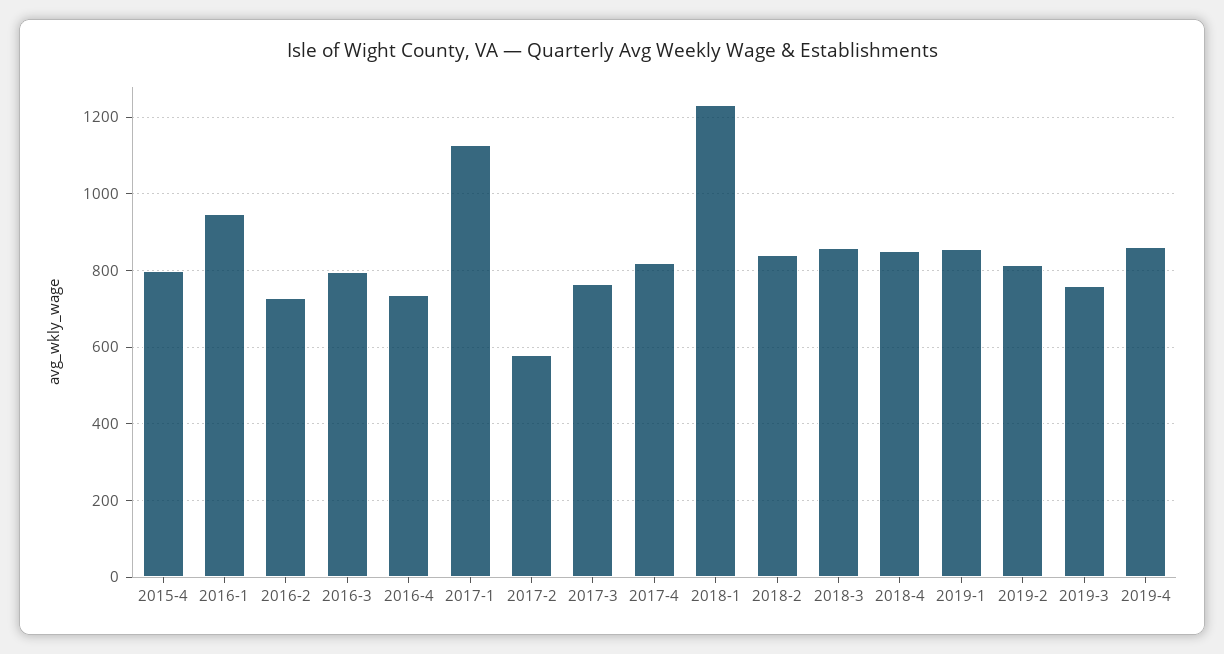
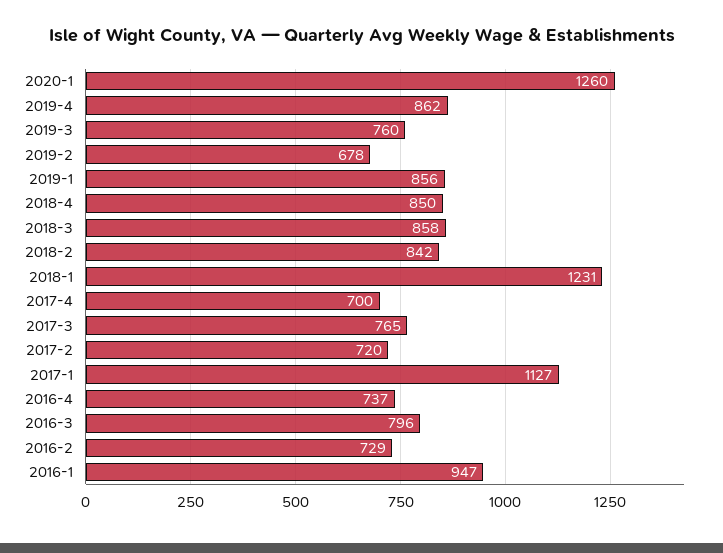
2015-4: 800 -> none
2017-2: 580 -> 720
2017-4: 820 -> 700
2019-2: 820 -> 678
2020-1: none -> 1260

